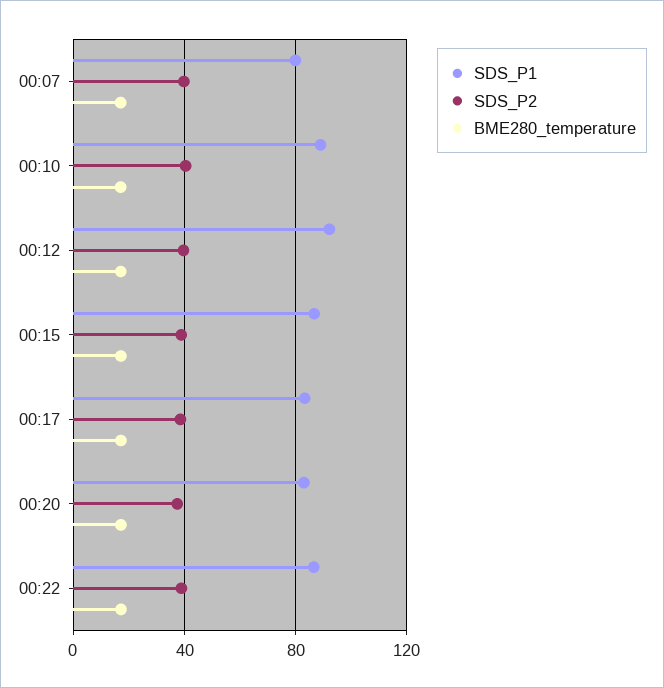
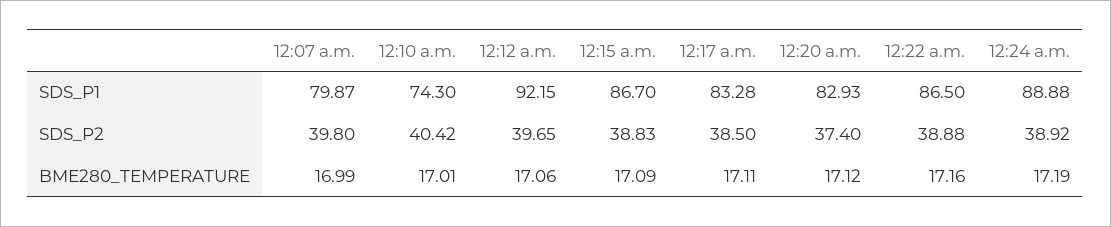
SDS_P1, 00:10: 90 -> 74.3
SDS_P1, 12:24 a.m.: none -> 88.88
SDS_P2, 12:24 a.m.: none -> 38.92
BME280_temperature, 12:24 a.m.: none -> 17.19

